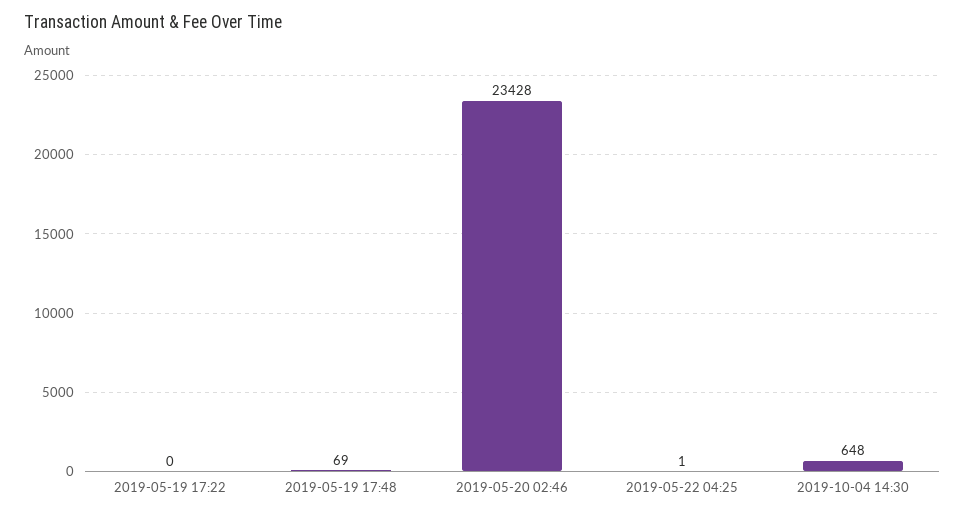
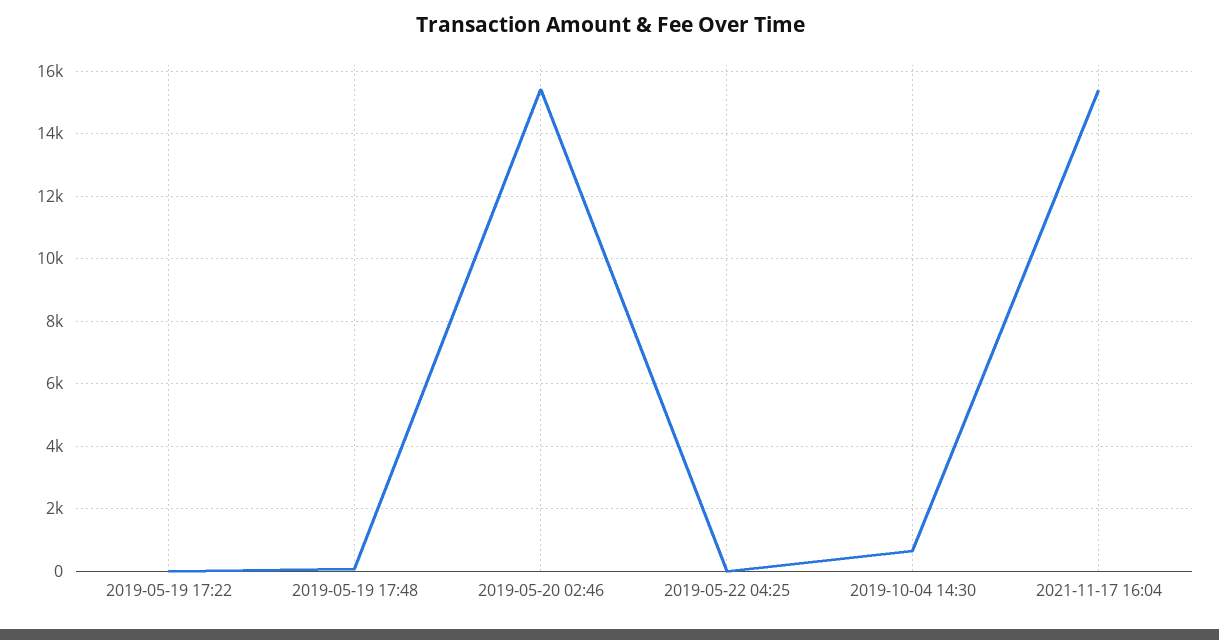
2019-05-20 02:46: 23428 -> 15400
2021-11-17 16:04: none -> 15400

